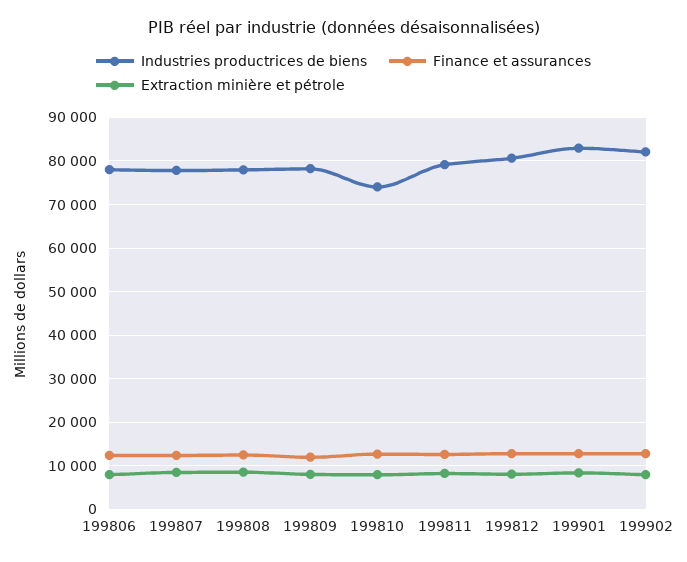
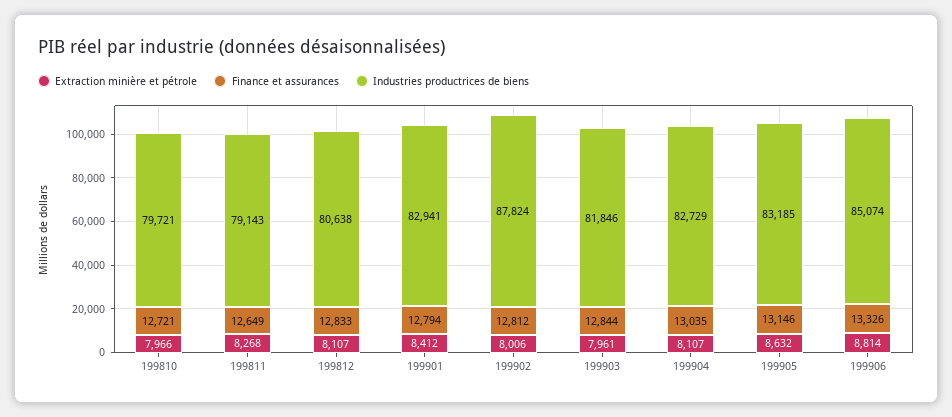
Industries productrices de biens, 199806: 78000 -> none
Finance et assurances, 199806: 12000 -> none
Extraction minière et pétrole, 199806: 8000 -> none
Industries productrices de biens, 199807: 78000 -> none
Finance et assurances, 199807: 12000 -> none
Extraction minière et pétrole, 199807: 8000 -> none
Industries productrices de biens, 199808: 78000 -> none
Finance et assurances, 199808: 12000 -> none
Extraction minière et pétrole, 199808: 8000 -> none
Industries productrices de biens, 199809: 78000 -> none
Finance et assurances, 199809: 12000 -> none
Extraction minière et pétrole, 199809: 8000 -> none
Industries productrices de biens, 199810: 74000 -> 79721
Industries productrices de biens, 199902: 82000 -> 87824
Extraction minière et pétrole, 199903: none -> 7961
Finance et assurances, 199903: none -> 12844
Industries productrices de biens, 199903: none -> 81846
Extraction minière et pétrole, 199904: none -> 8107
Finance et assurances, 199904: none -> 13035
Industries productrices de biens, 199904: none -> 82729
Extraction minière et pétrole, 199905: none -> 8632
Finance et assurances, 199905: none -> 13146
Industries productrices de biens, 199905: none -> 83185
Extraction minière et pétrole, 199906: none -> 8814
Finance et assurances, 199906: none -> 13326
Industries productrices de biens, 199906: none -> 85074

